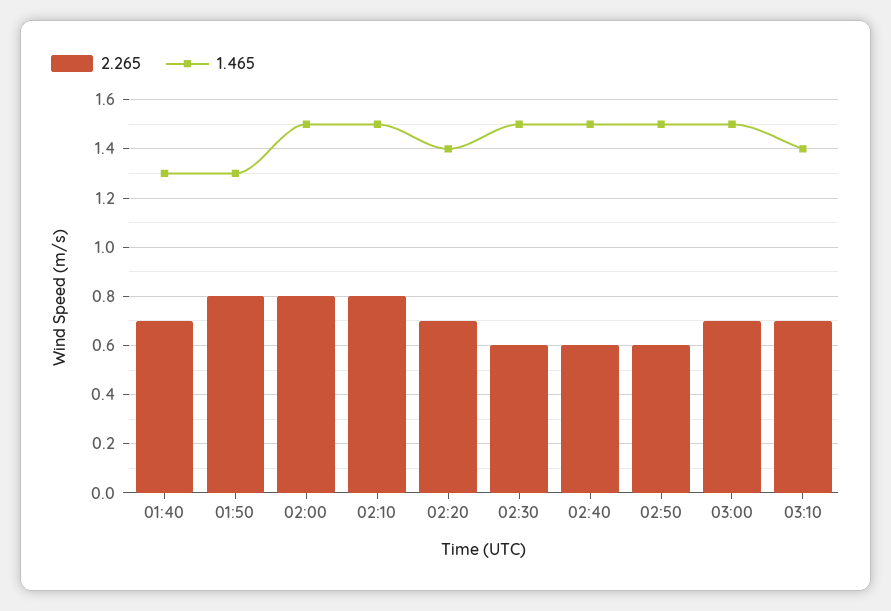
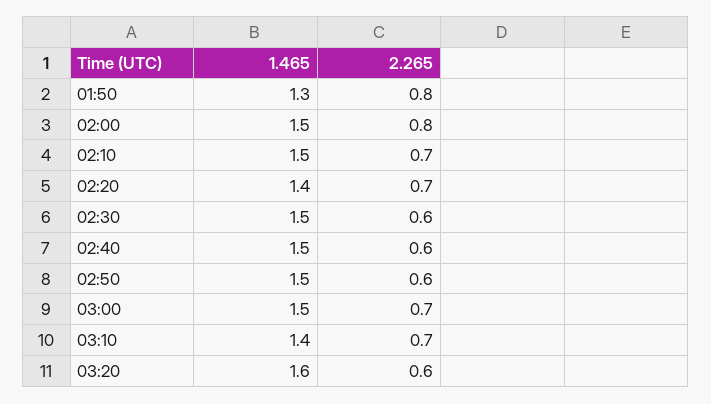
2.265, 01:40: 0.7 -> none
1.465, 01:40: 1.3 -> none
2.265, 02:10: 0.8 -> 0.7
1.465, 03:20: none -> 1.6
2.265, 03:20: none -> 0.6

